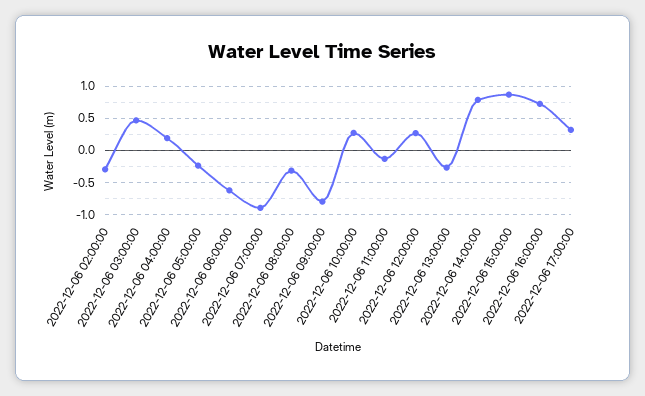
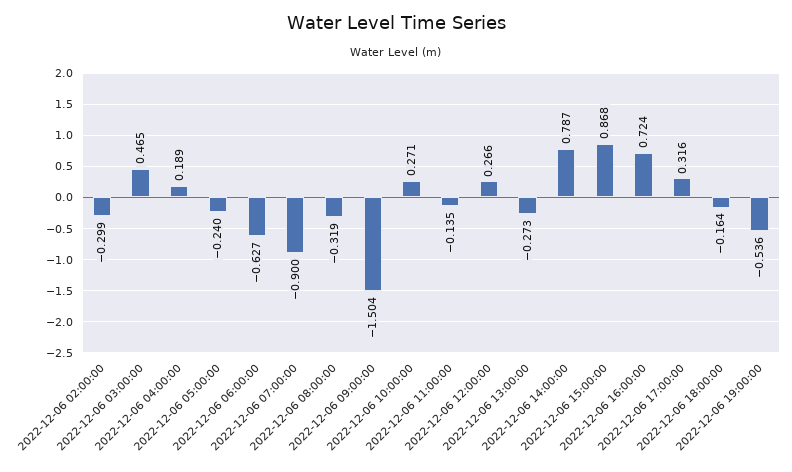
2022-12-06 09:00:00: -0.8 -> -1.504
2022-12-06 18:00:00: none -> -0.164
2022-12-06 19:00:00: none -> -0.536

